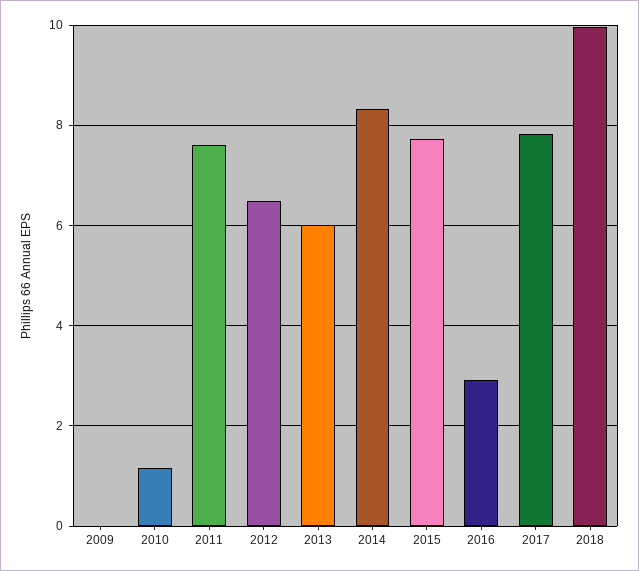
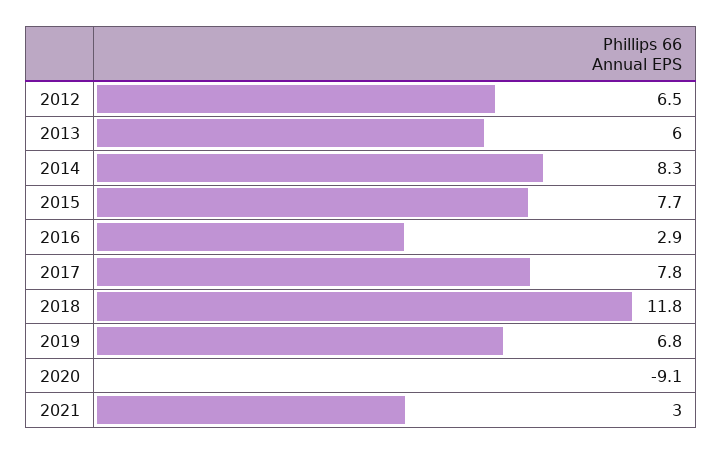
2009: 0 -> none
2010: 1.2 -> none
2011: 7.6 -> none
2018: 10 -> 11.8
2019: none -> 6.8
2020: none -> -9.1
2021: none -> 3

